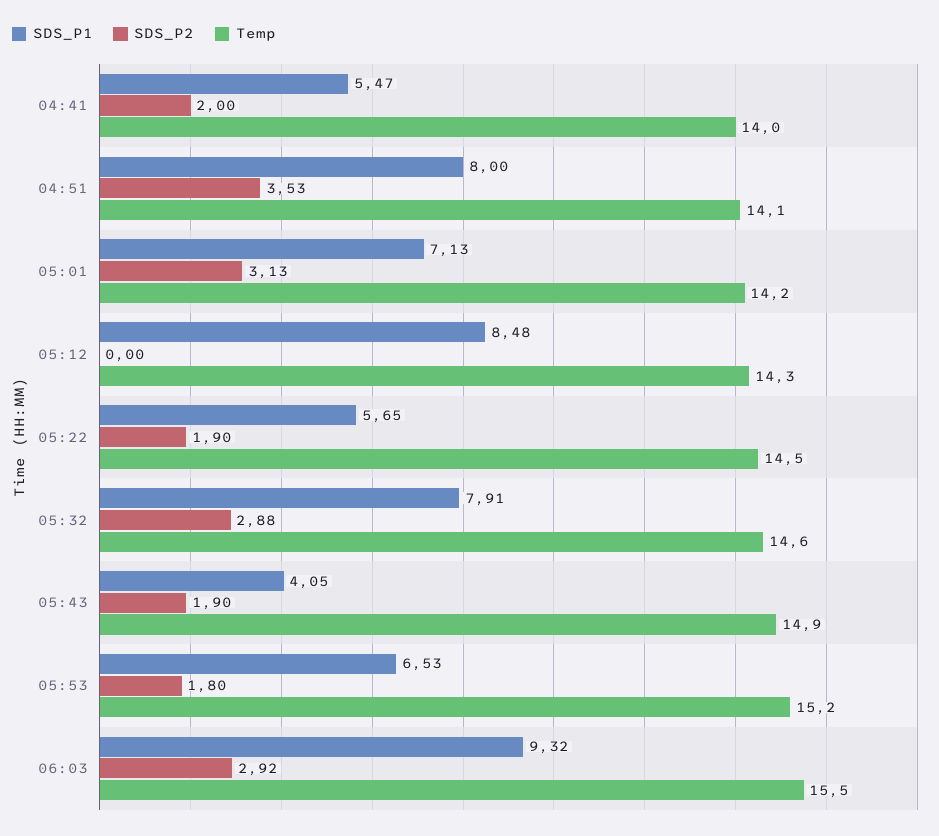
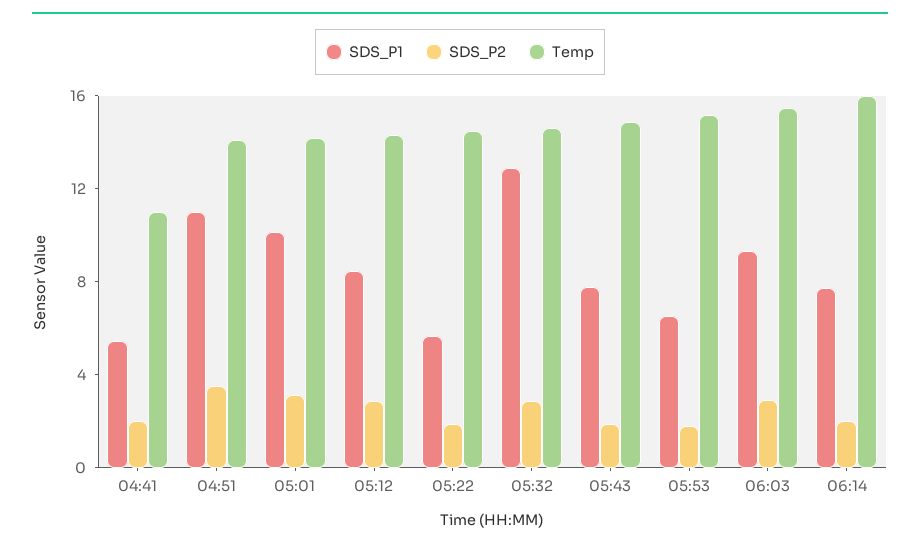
Temp, 04:41: 14 -> 11
SDS_P1, 04:51: 8 -> 11
SDS_P1, 05:01: 7.13 -> 10
SDS_P2, 05:12: 0 -> 3
SDS_P1, 05:32: 7.91 -> 13
SDS_P1, 05:43: 4.05 -> 8
SDS_P1, 06:14: none -> 8
SDS_P2, 06:14: none -> 2
Temp, 06:14: none -> 16

